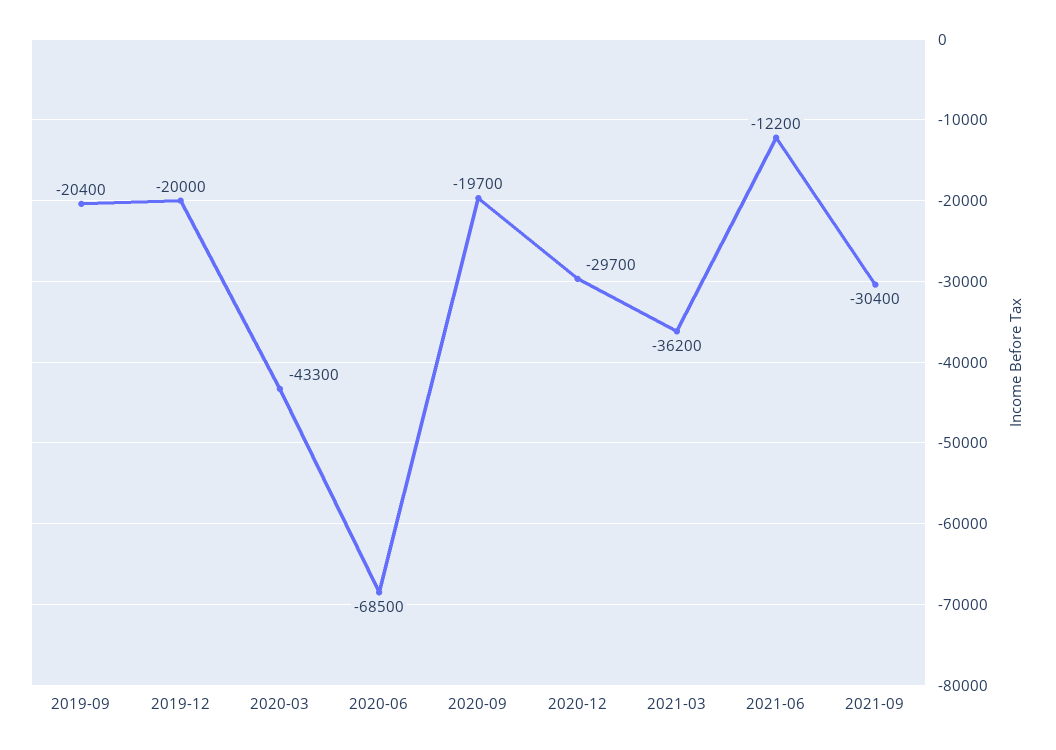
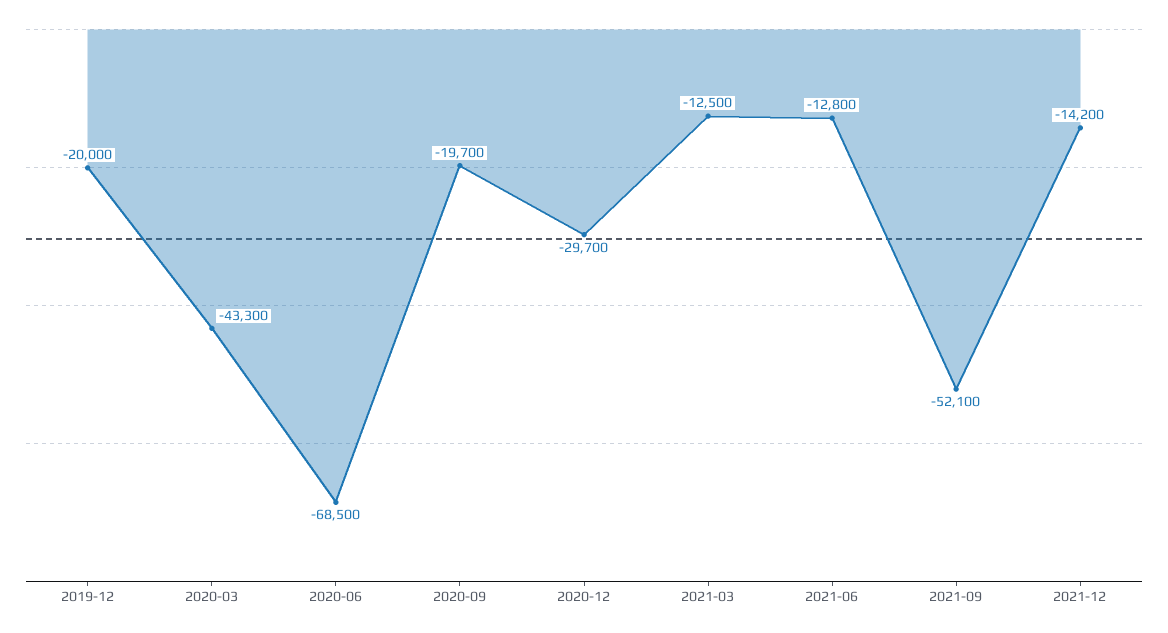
2019-09: -20400 -> none
2021-03: -36200 -> -12500
2021-06: -12200 -> -12800
2021-09: -30400 -> -52100
2021-12: none -> -14200

